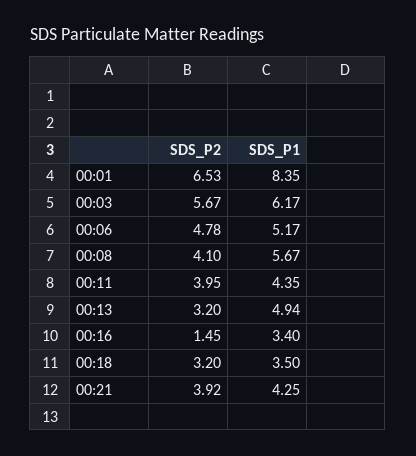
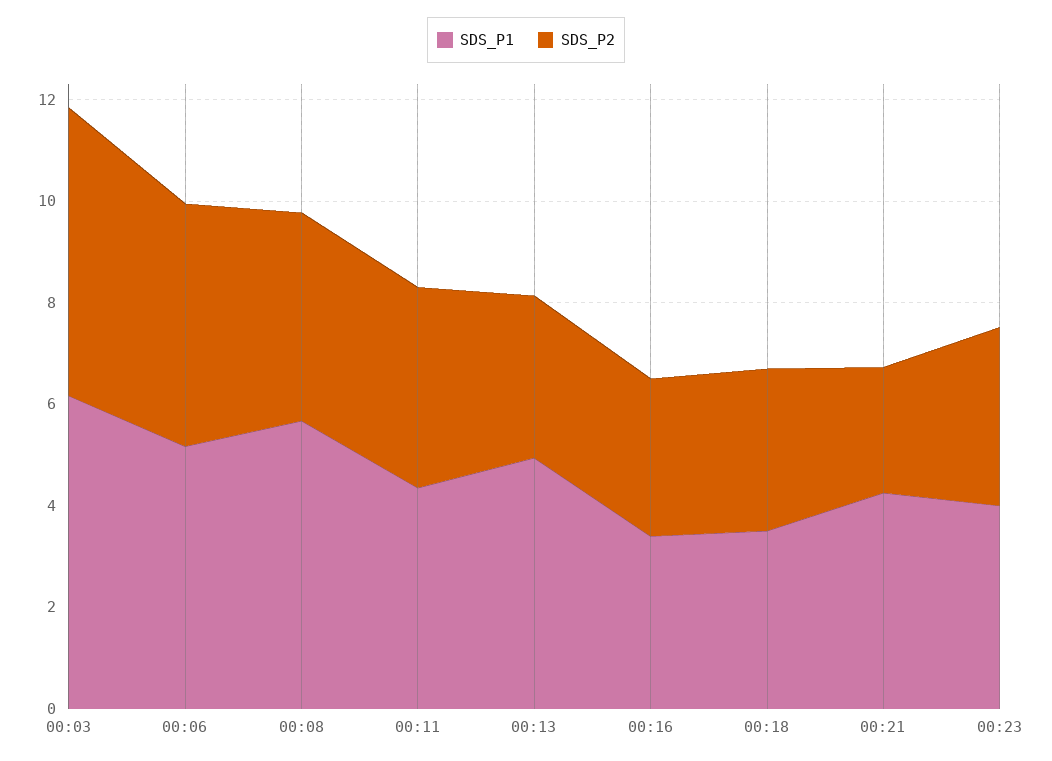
SDS_P2, 00:01: 6.53 -> none
SDS_P1, 00:01: 8.35 -> none
SDS_P2, 00:16: 1.45 -> 3
SDS_P2, 00:21: 3.92 -> 2.5
SDS_P1, 00:23: none -> 4
SDS_P2, 00:23: none -> 3.5

